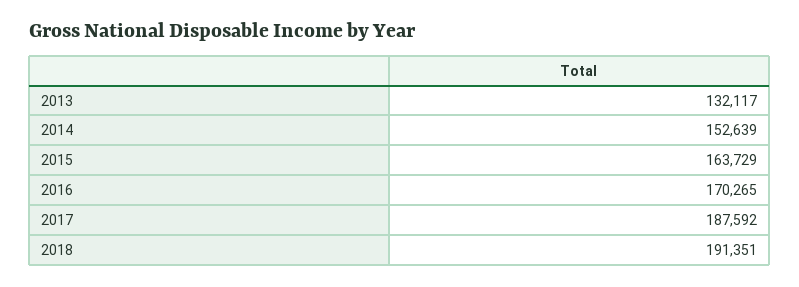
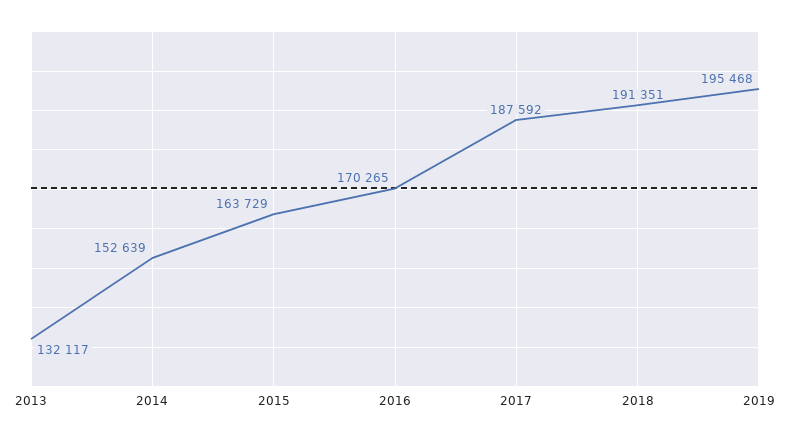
2019: none -> 195468

